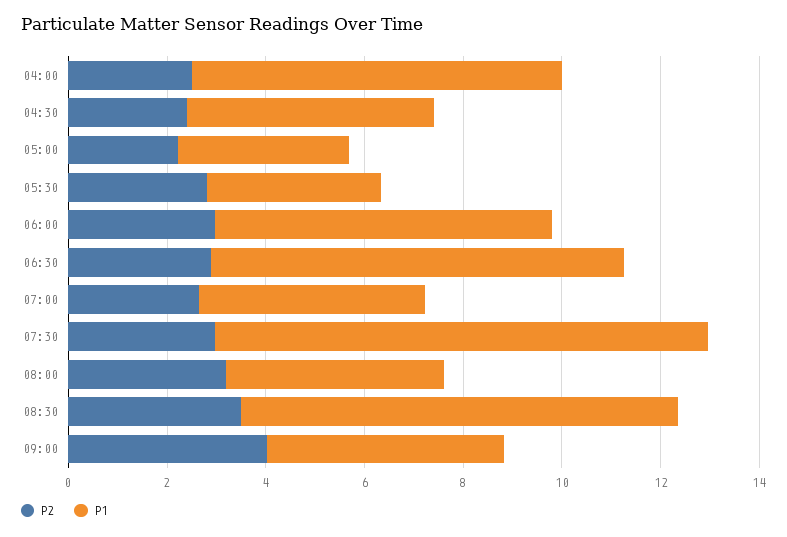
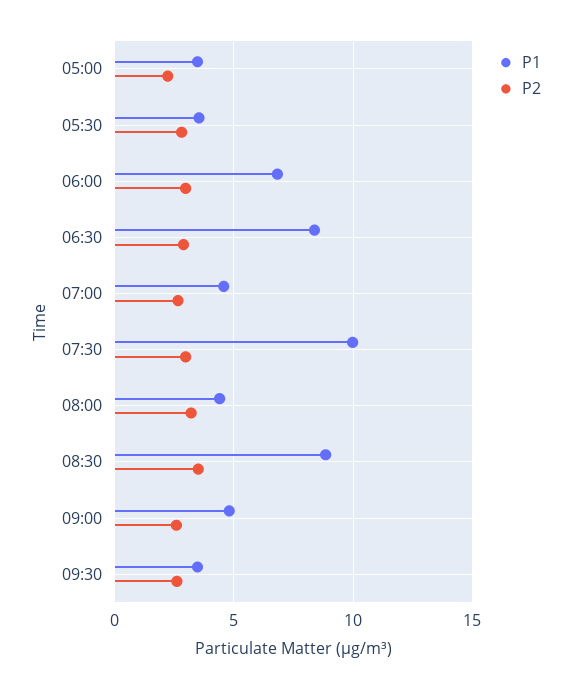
P2, 04:00: 2.5 -> none
P1, 04:00: 7.5 -> none
P2, 04:30: 2.5 -> none
P1, 04:30: 5 -> none
P2, 09:00: 4 -> 2.5
P1, 09:30: none -> 3.5
P2, 09:30: none -> 2.5

